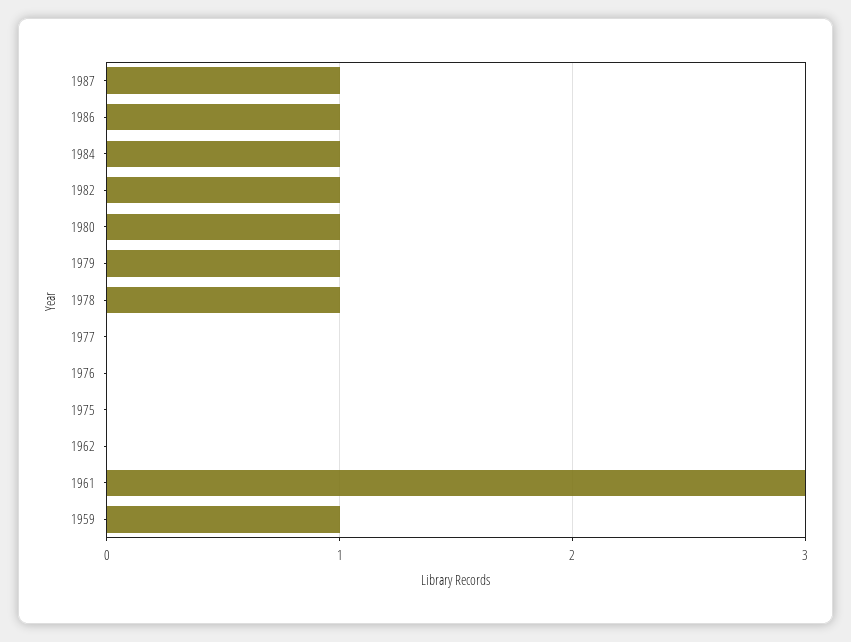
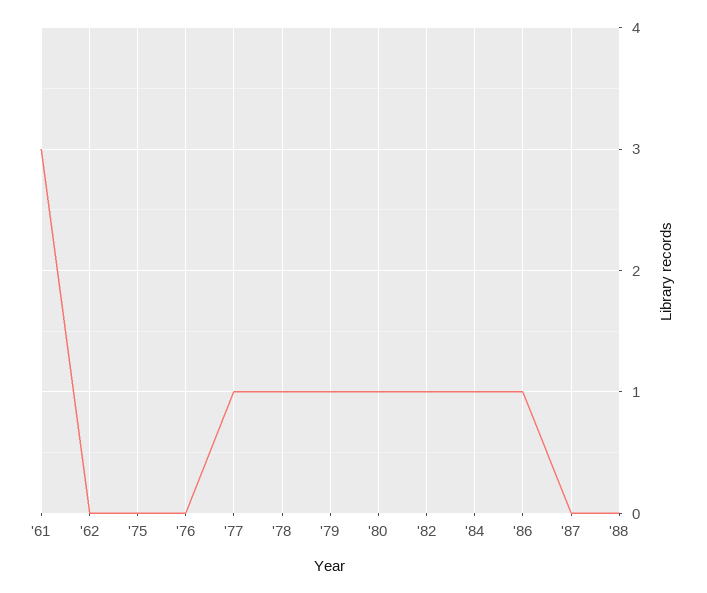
1987: 1 -> 0
1977: 0 -> 1
1959: 1 -> none
'88: none -> 0

